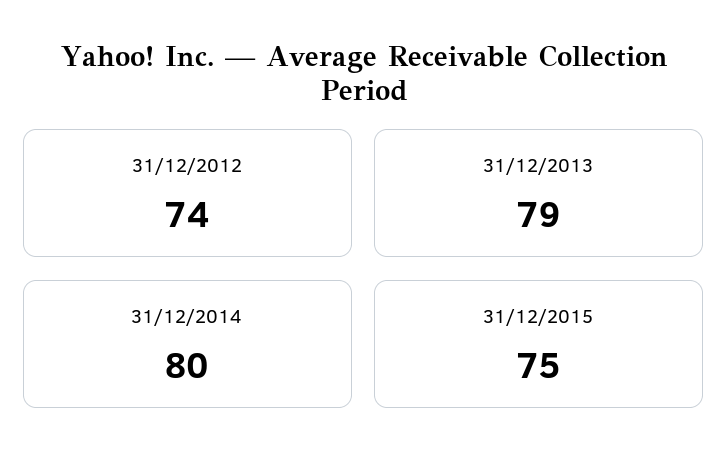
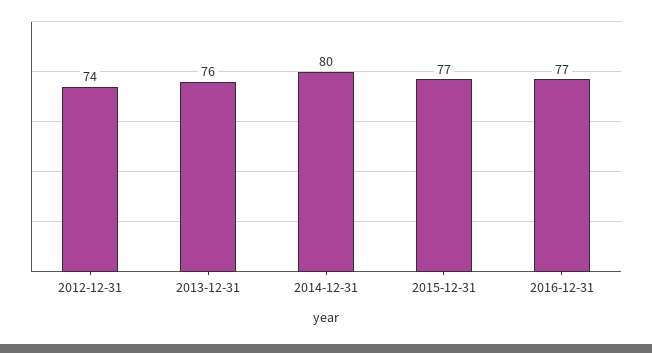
31/12/2013: 79 -> 76
31/12/2015: 75 -> 77
2016-12-31: none -> 77

